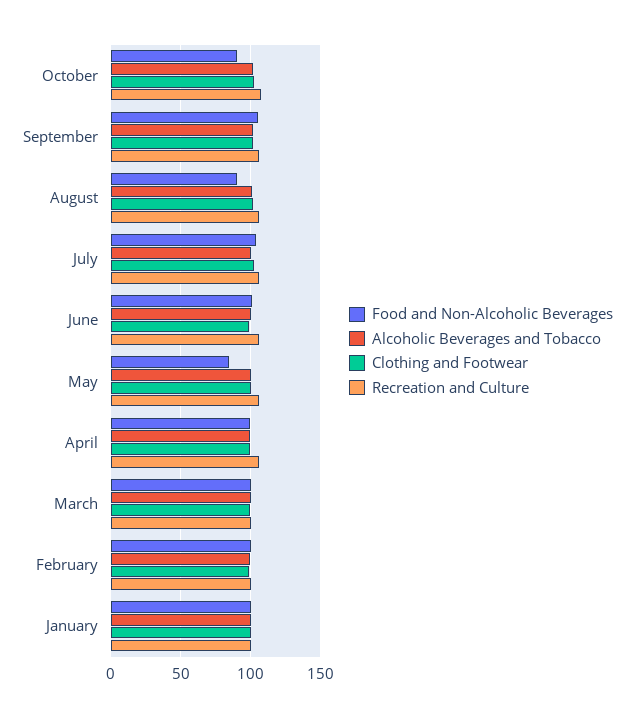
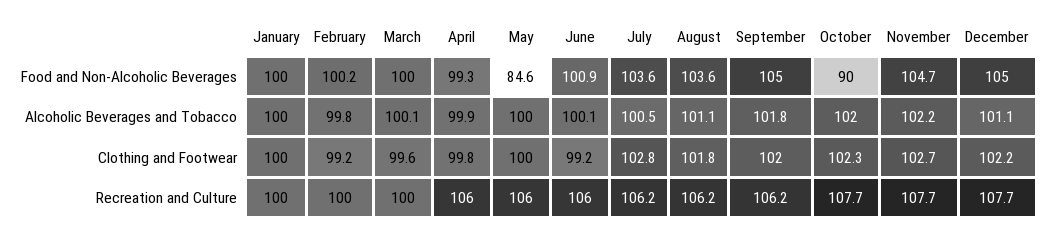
Food and Non-Alcoholic Beverages, August: 90 -> 103.6
Food and Non-Alcoholic Beverages, November: none -> 104.7
Food and Non-Alcoholic Beverages, December: none -> 105
Alcoholic Beverages and Tobacco, November: none -> 102.2
Alcoholic Beverages and Tobacco, December: none -> 101.1
Clothing and Footwear, November: none -> 102.7
Clothing and Footwear, December: none -> 102.2
Recreation and Culture, November: none -> 107.7
Recreation and Culture, December: none -> 107.7

